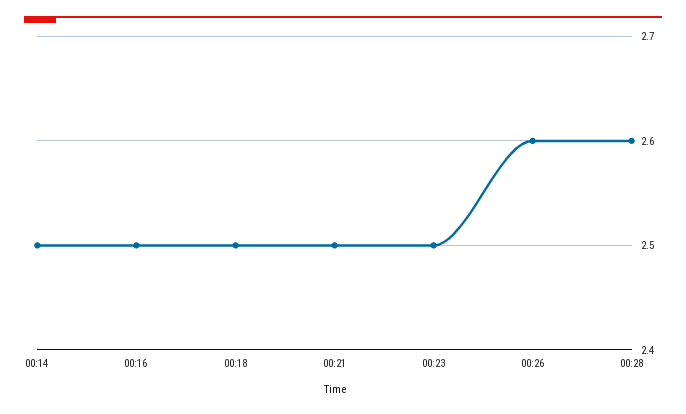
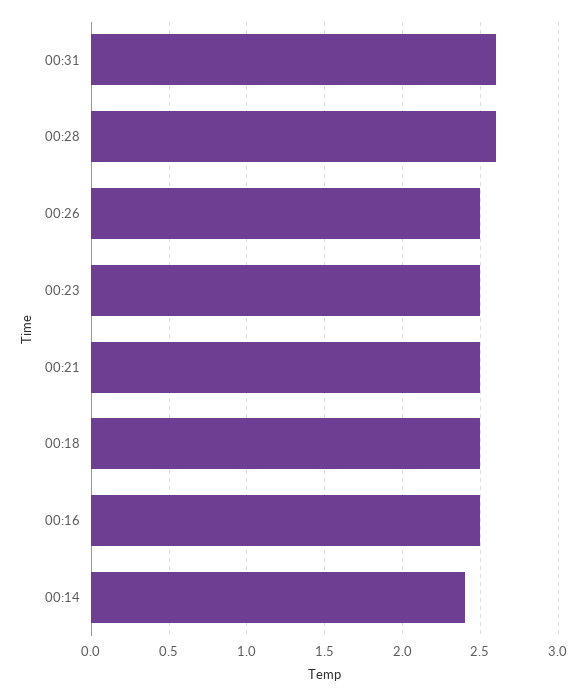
00:14: 2.5 -> 2.4
00:26: 2.6 -> 2.5
00:31: none -> 2.6

